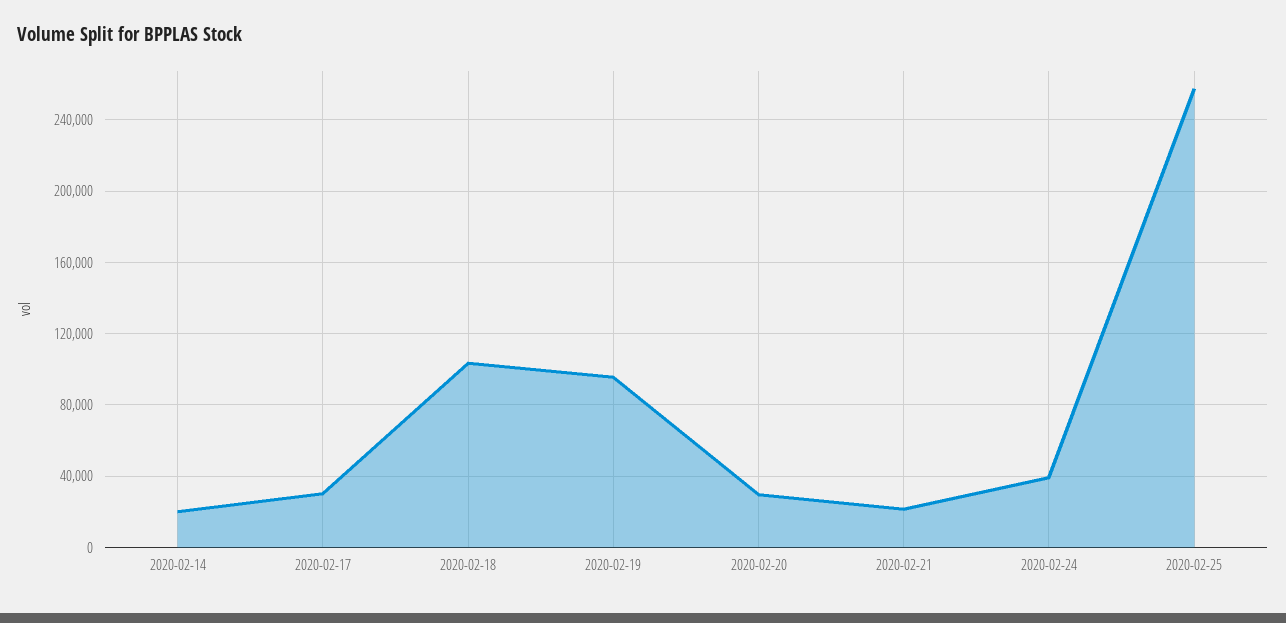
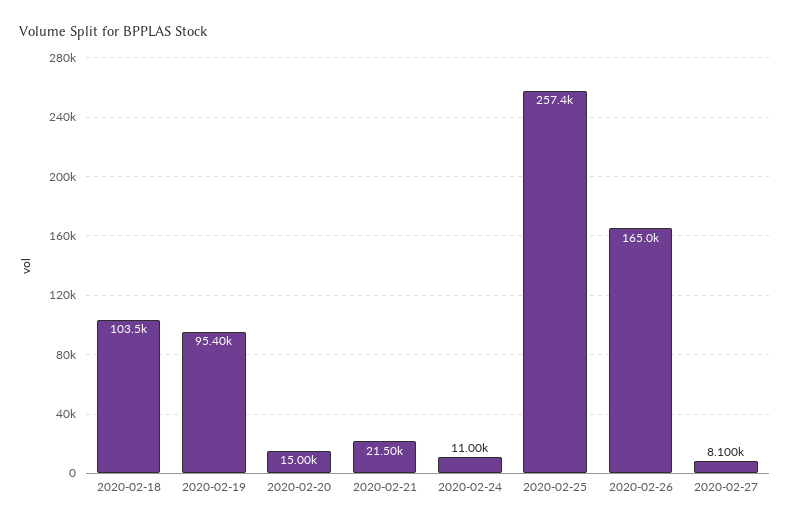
2020-02-14: 20000 -> none
2020-02-17: 30000 -> none
2020-02-20: 30000 -> 15000
2020-02-24: 40000 -> 11000
2020-02-26: none -> 165000
2020-02-27: none -> 8100

